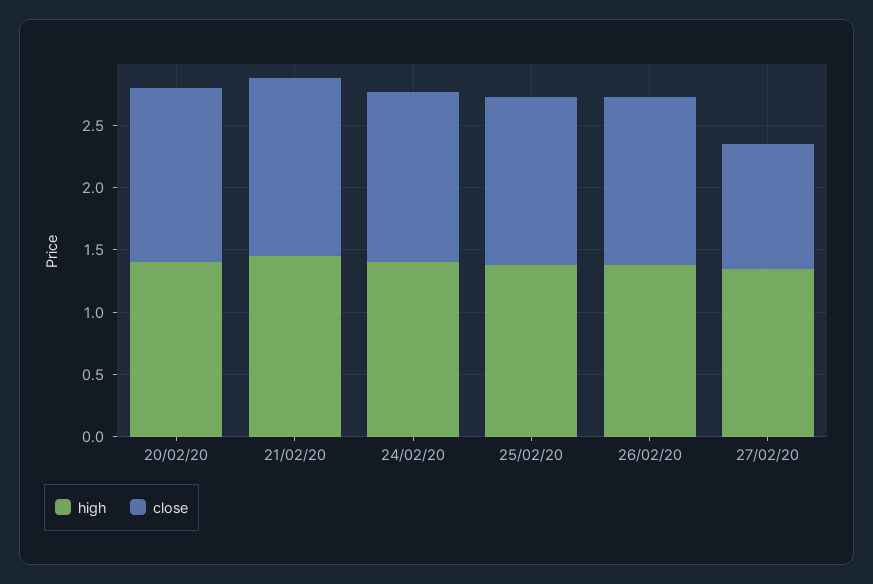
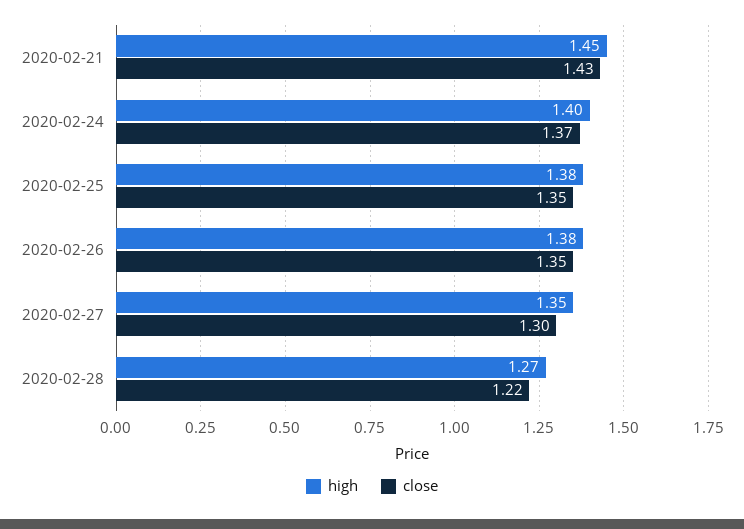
high, 20/02/20: 1.4 -> none
close, 20/02/20: 1.4 -> none
close, 27/02/20: 1 -> 1.3
high, 2020-02-28: none -> 1.27
close, 2020-02-28: none -> 1.22

